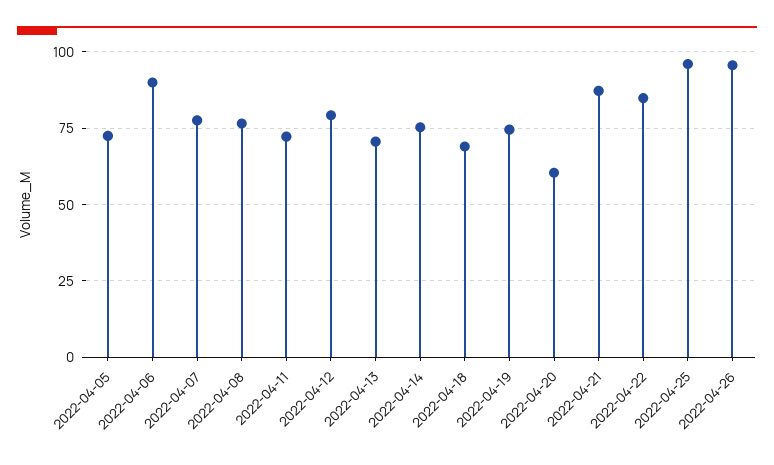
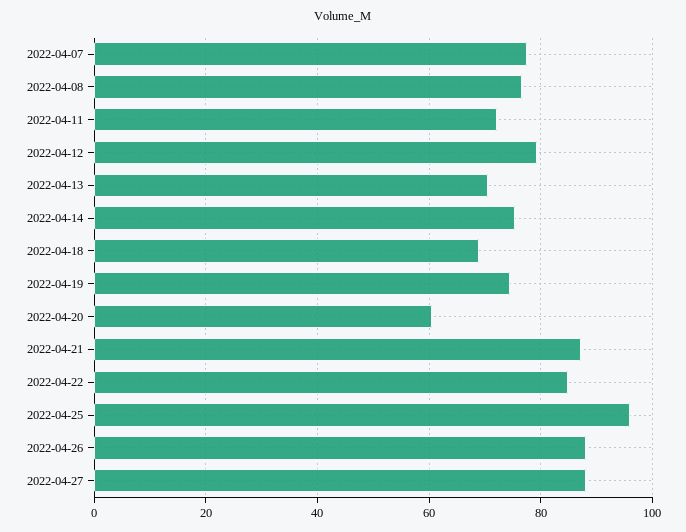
2022-04-05: 72.5 -> none
2022-04-06: 90 -> none
2022-04-26: 95 -> 88
2022-04-27: none -> 88

